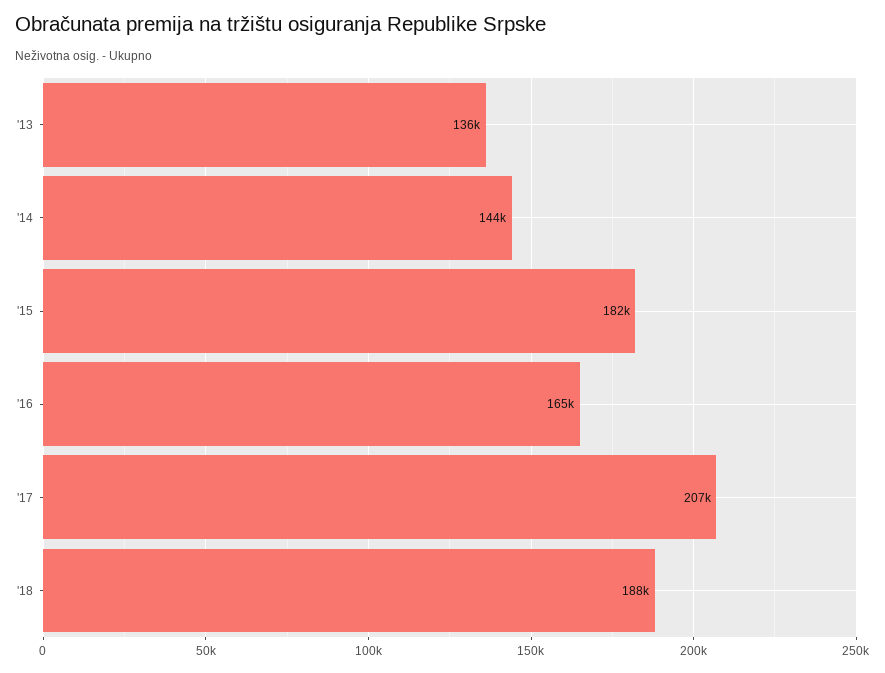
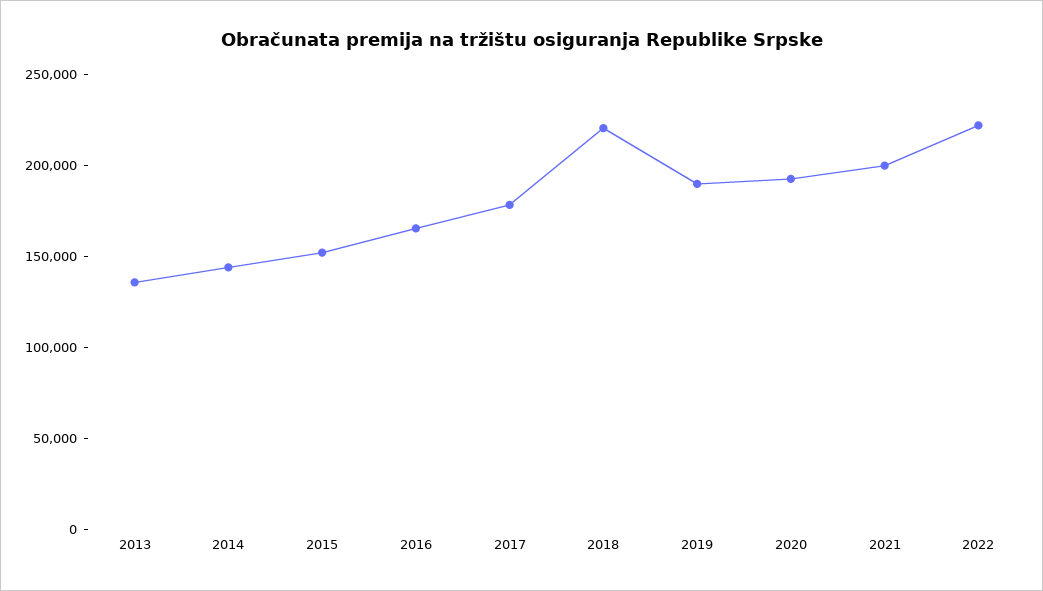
'15: 182000 -> 150000
'17: 207000 -> 180000
'18: 188000 -> 220000
2019: none -> 190000
2020: none -> 190000
2021: none -> 200000
2022: none -> 220000

